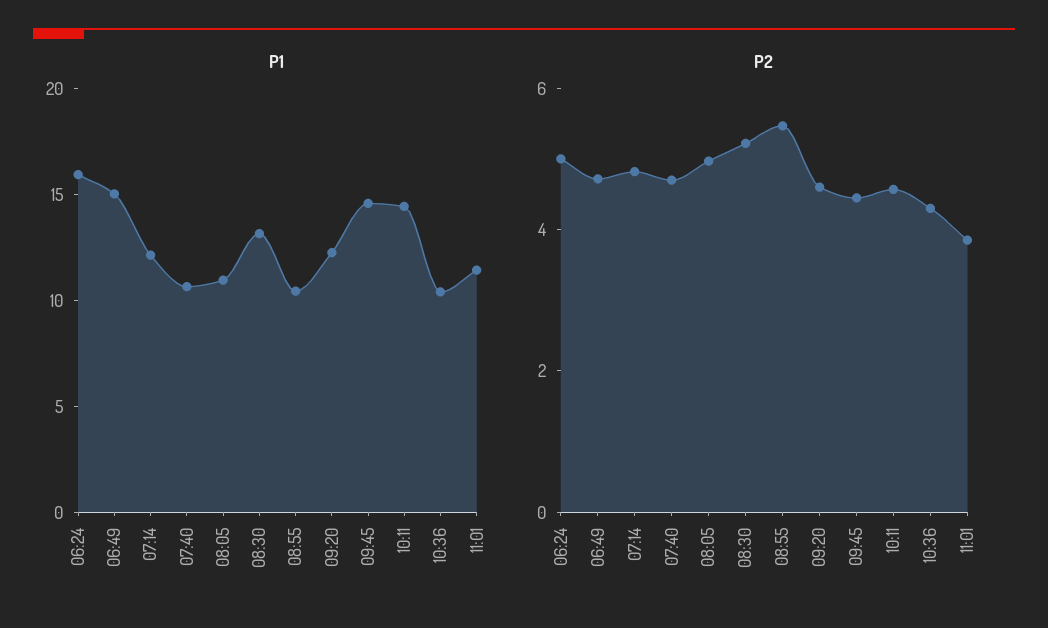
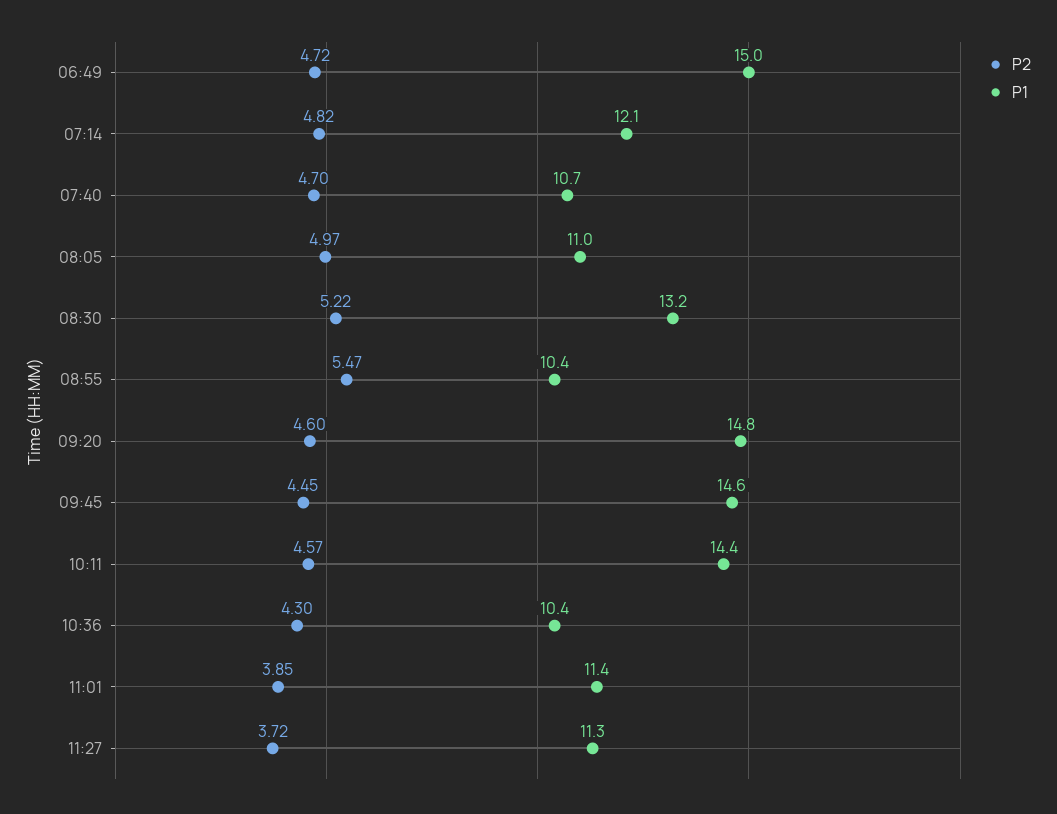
P1, 06:24: 16 -> none
P1, 09:20: 12 -> 14.8
P2, 06:24: 5 -> none
P2, 11:27: none -> 3.72
P1, 11:27: none -> 11.3

